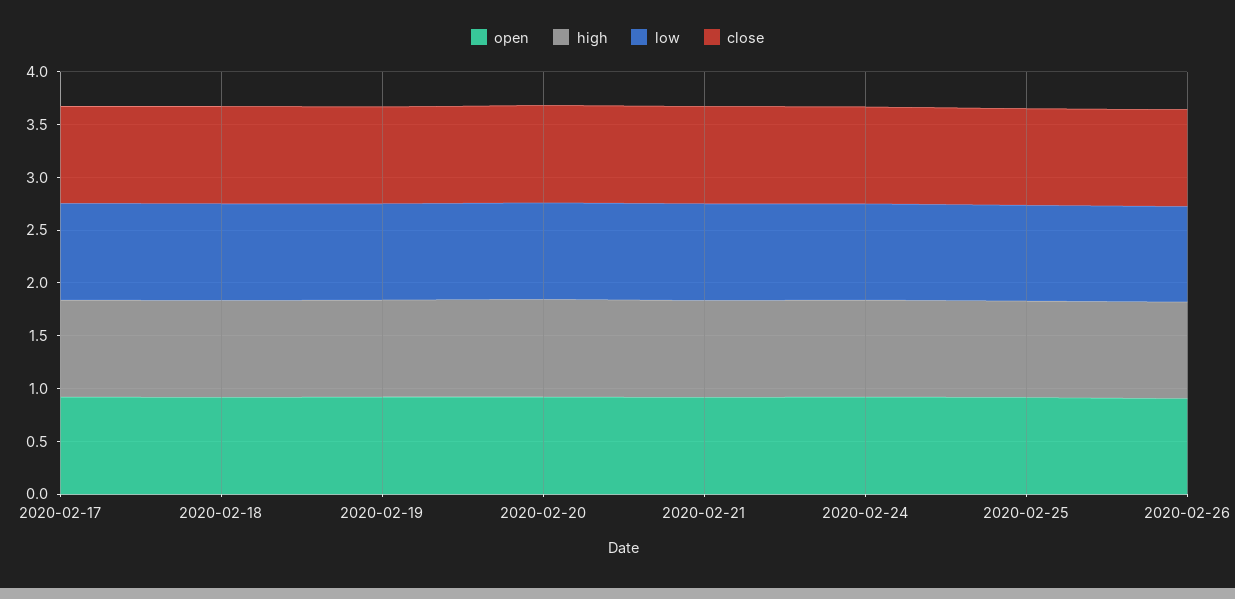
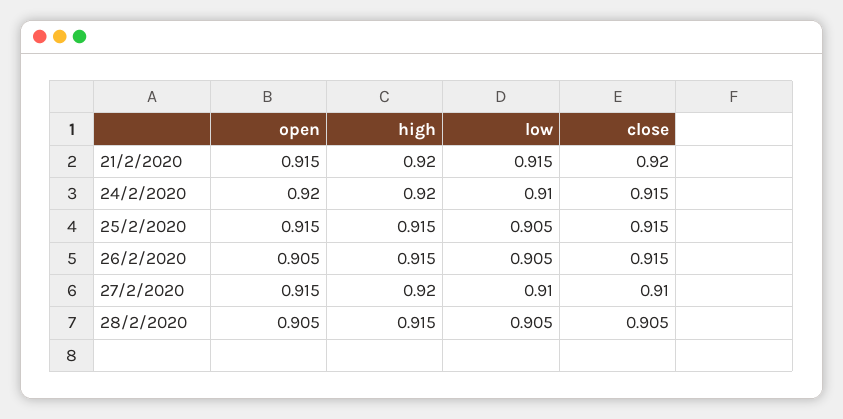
open, 2020-02-17: 0.9 -> none
high, 2020-02-17: 0.9 -> none
low, 2020-02-17: 0.9 -> none
close, 2020-02-17: 0.9 -> none
open, 2020-02-18: 0.9 -> none
high, 2020-02-18: 0.9 -> none
low, 2020-02-18: 0.9 -> none
close, 2020-02-18: 0.9 -> none
open, 2020-02-19: 0.9 -> none
high, 2020-02-19: 0.9 -> none
low, 2020-02-19: 0.9 -> none
close, 2020-02-19: 0.9 -> none
open, 2020-02-20: 0.9 -> none
high, 2020-02-20: 0.9 -> none
low, 2020-02-20: 0.9 -> none
close, 2020-02-20: 0.9 -> none
open, 27/2/2020: none -> 0.915
high, 27/2/2020: none -> 0.92
low, 27/2/2020: none -> 0.91
close, 27/2/2020: none -> 0.91
open, 28/2/2020: none -> 0.905
high, 28/2/2020: none -> 0.915
low, 28/2/2020: none -> 0.905
close, 28/2/2020: none -> 0.905

